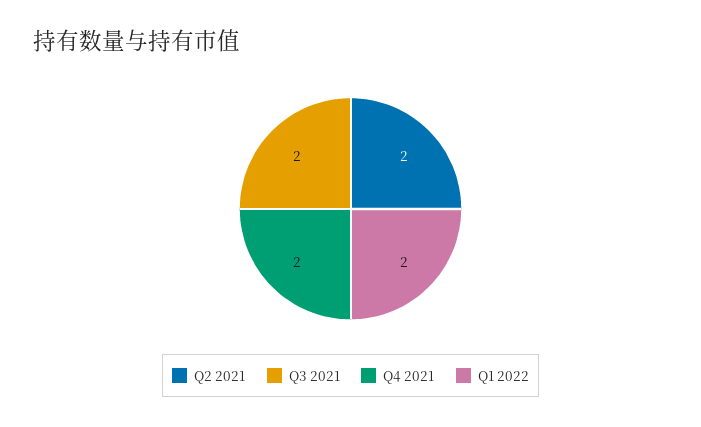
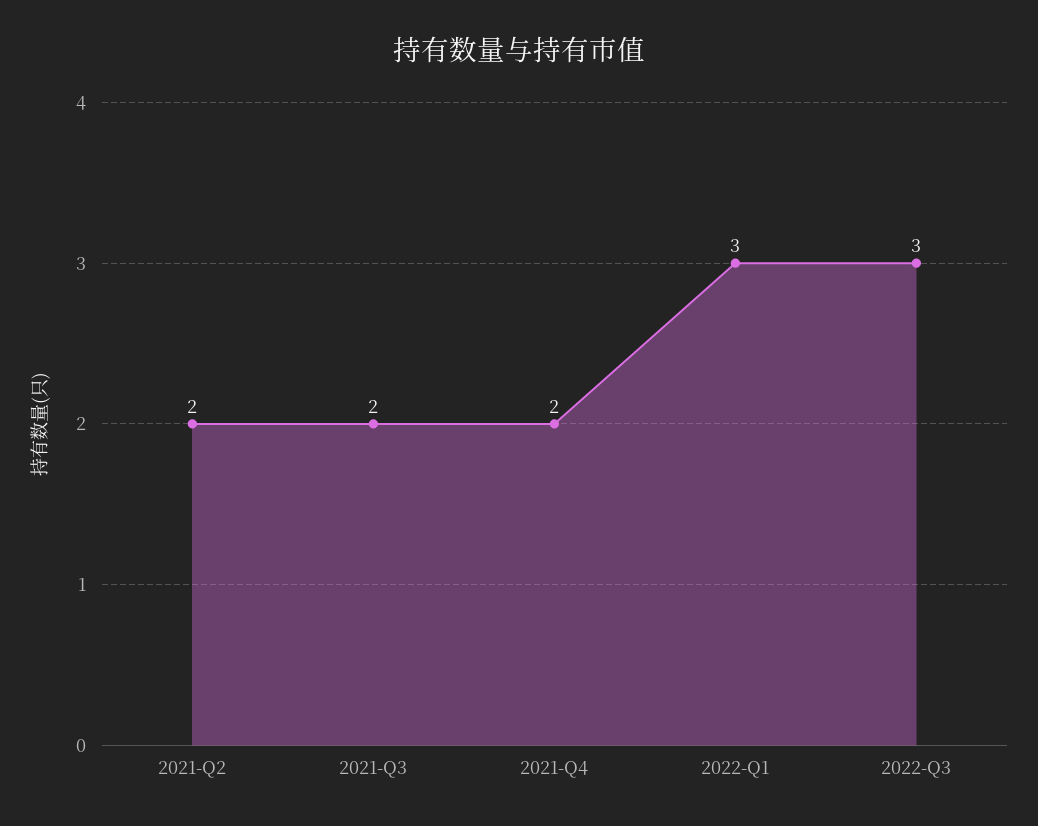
Q1 2022: 2 -> 3
2022-Q3: none -> 3

